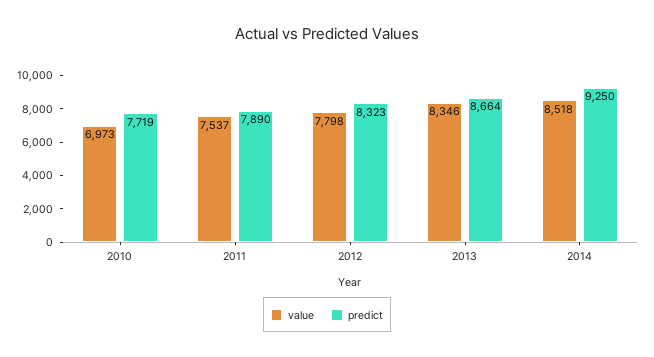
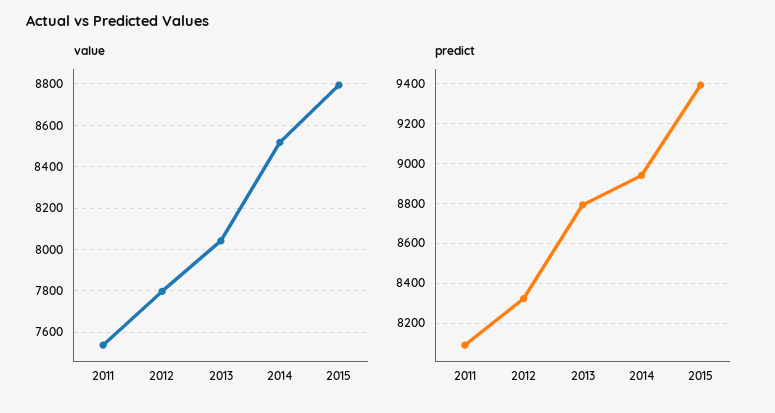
value, 2010: 6973 -> none
predict, 2010: 7719 -> none
predict, 2011: 7890 -> 8100
value, 2013: 8346 -> 8050
predict, 2013: 8664 -> 8800
predict, 2014: 9250 -> 8950
value, 2015: none -> 8800
predict, 2015: none -> 9400

